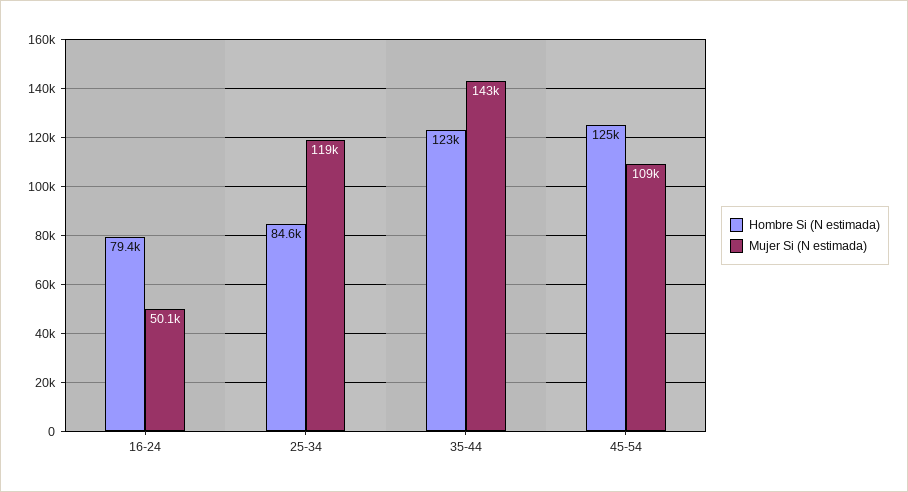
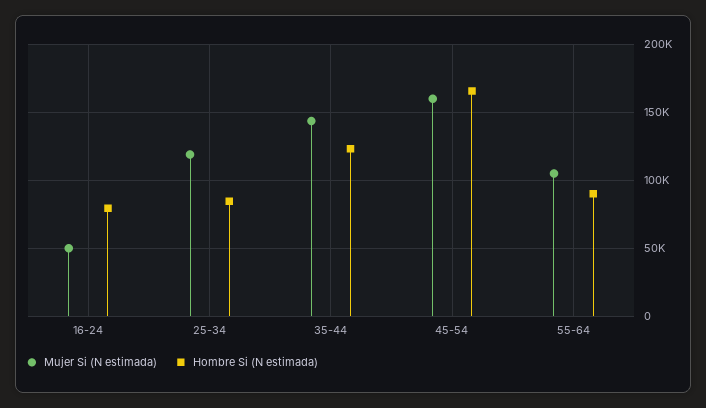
Hombre Si (N estimada), 45-54: 125000 -> 165000
Mujer Si (N estimada), 45-54: 109000 -> 160000
Mujer Si (N estimada), 55-64: none -> 105000
Hombre Si (N estimada), 55-64: none -> 90000

